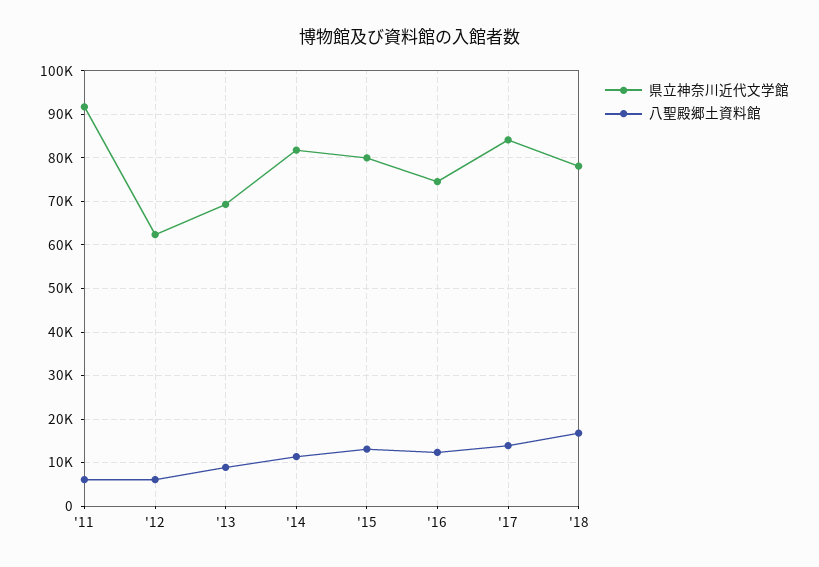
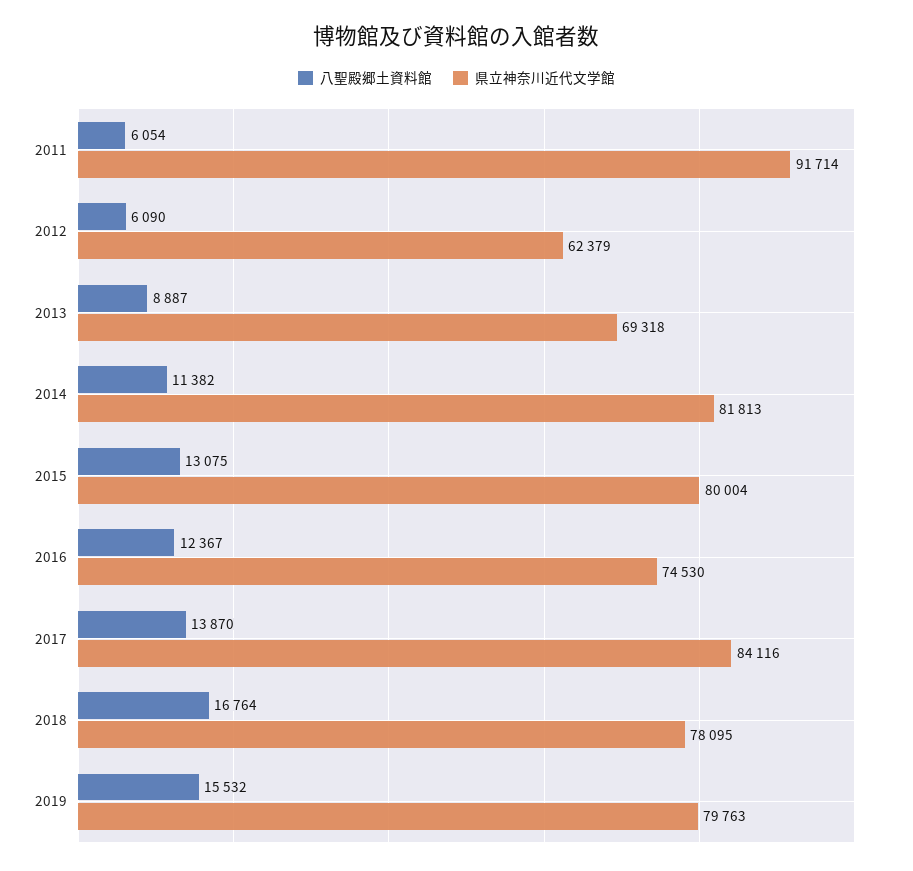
八聖殿郷土資料館, 2019: none -> 15532
県立神奈川近代文学館, 2019: none -> 79763

